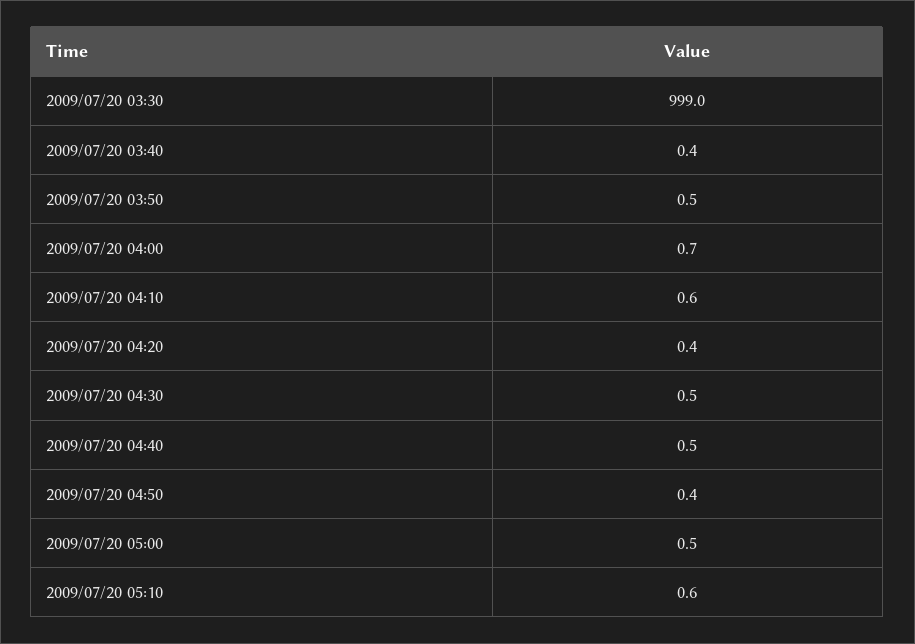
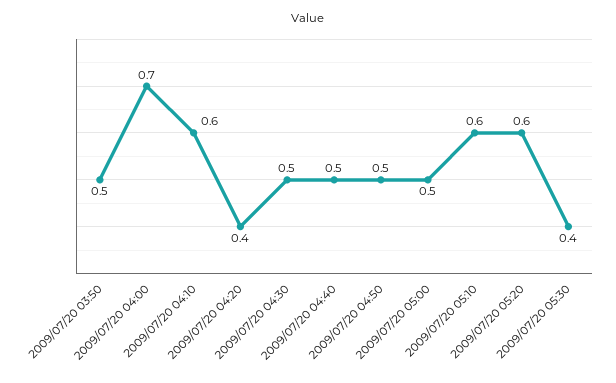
2009/07/20 03:30: 999 -> none
2009/07/20 03:40: 0.4 -> none
2009/07/20 04:50: 0.4 -> 0.5
2009/07/20 05:20: none -> 0.6
2009/07/20 05:30: none -> 0.4

